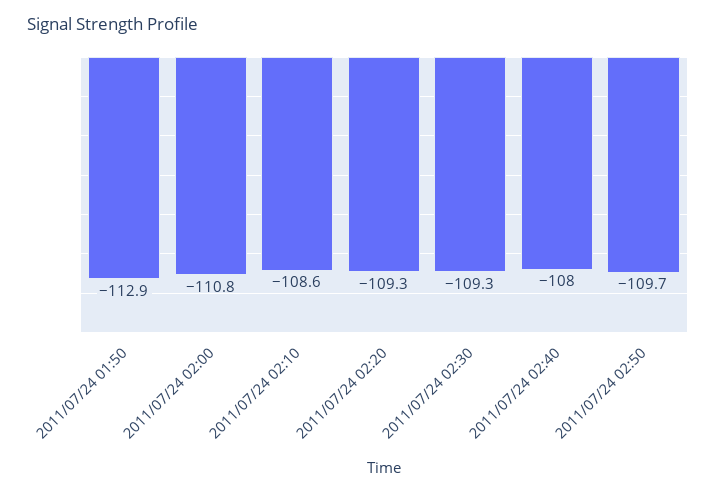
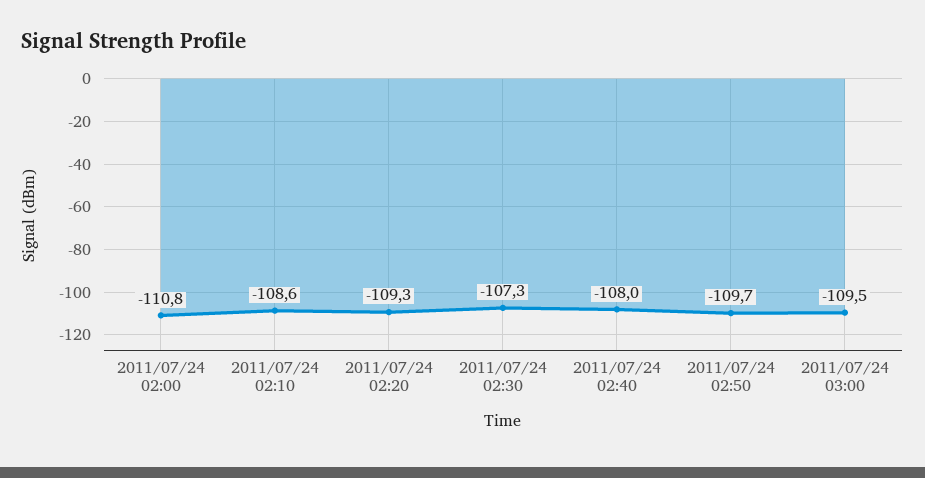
2011/07/24 01:50: -112.9 -> none
2011/07/24 02:30: -109.3 -> -107.3
2011/07/24 03:00: none -> -109.5

